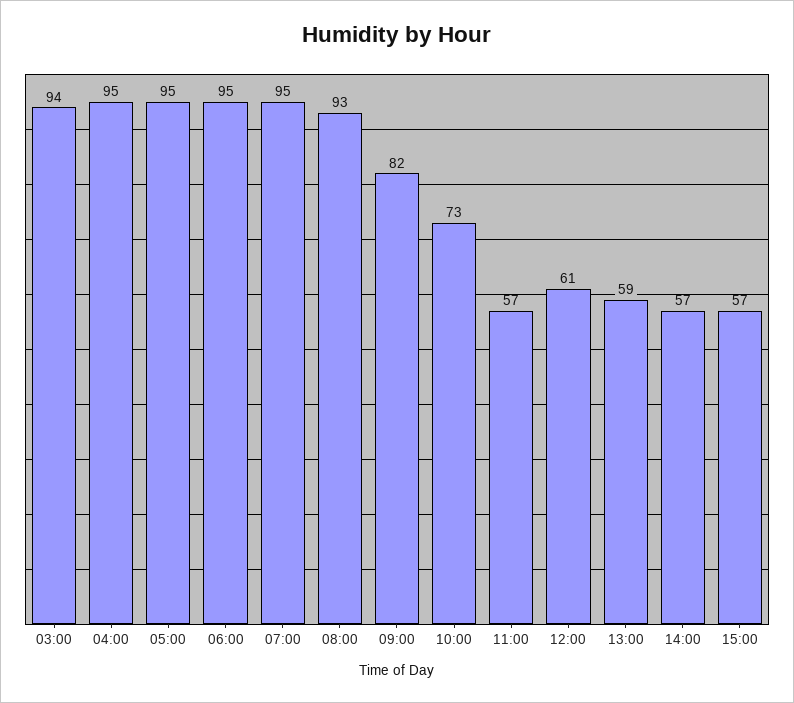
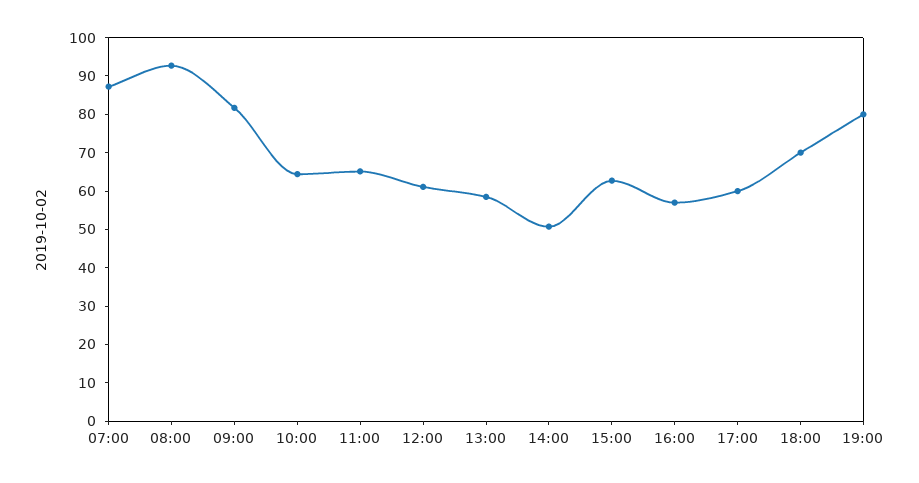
03:00: 94 -> none
04:00: 95 -> none
05:00: 95 -> none
06:00: 95 -> none
07:00: 95 -> 87.5
10:00: 73 -> 65
11:00: 57 -> 65
14:00: 57 -> 50
15:00: 57 -> 62.5
16:00: none -> 57.5
17:00: none -> 60
18:00: none -> 70
19:00: none -> 80

